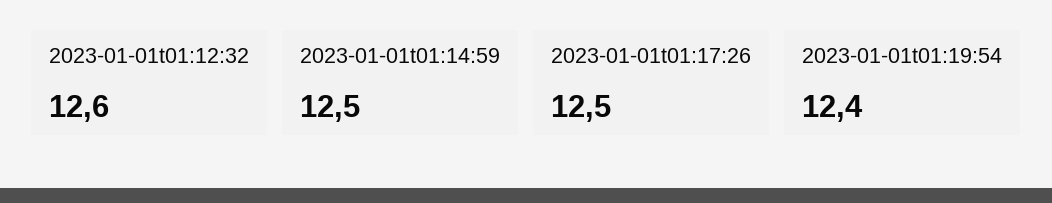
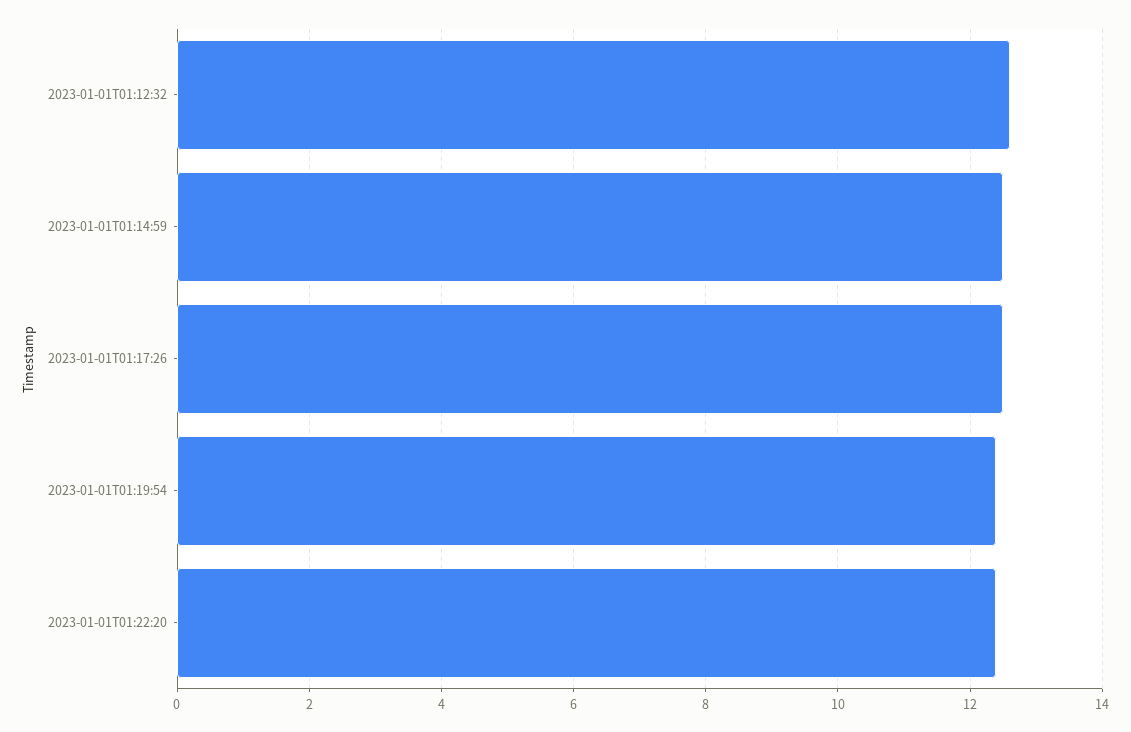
2023-01-01T01:22:20: none -> 12.5

